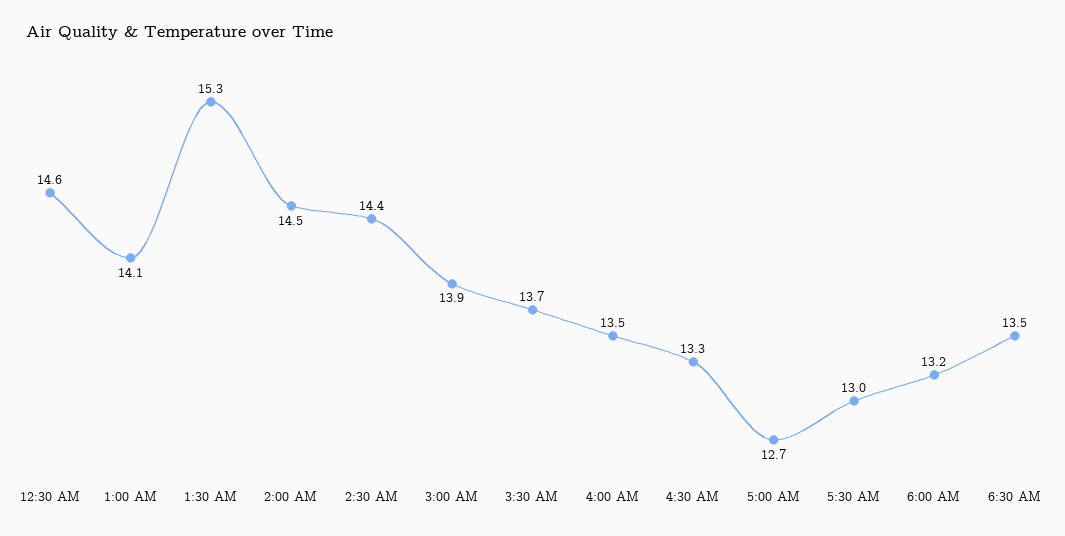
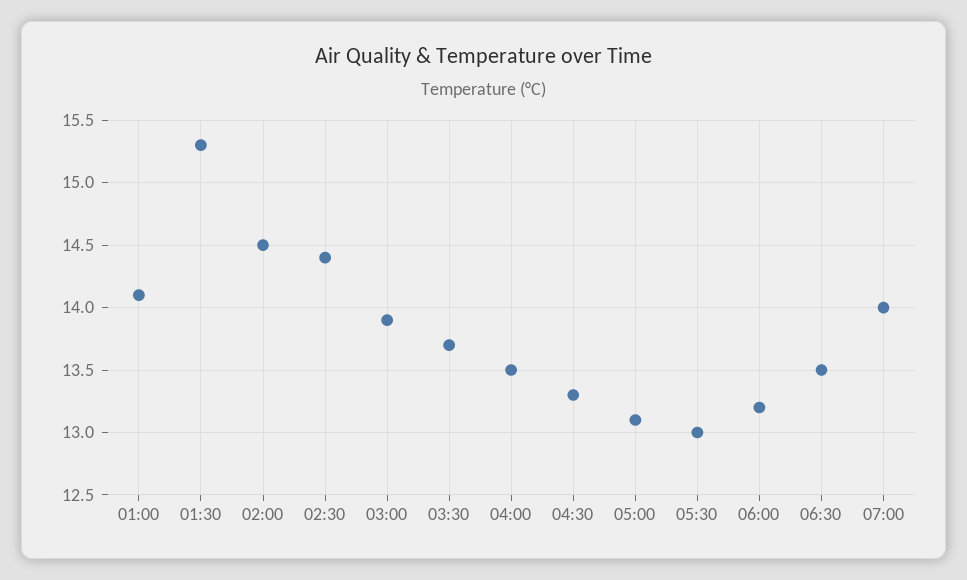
12:30 AM: 14.6 -> none
5:00 AM: 12.7 -> 13.1
07:00: none -> 14

